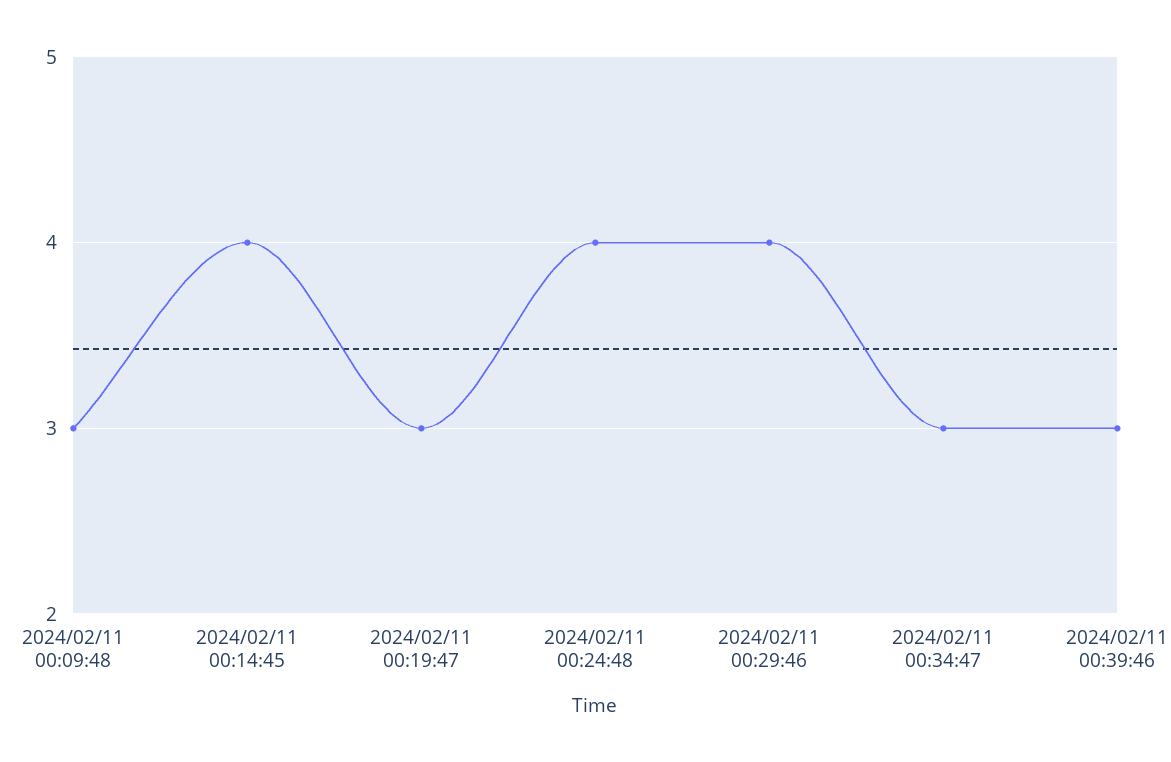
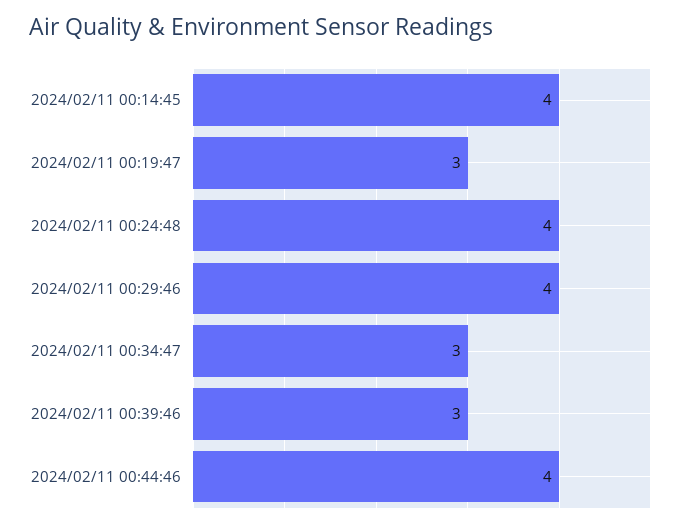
2024/02/11 00:09:48: 3 -> none
2024/02/11 00:44:46: none -> 4

